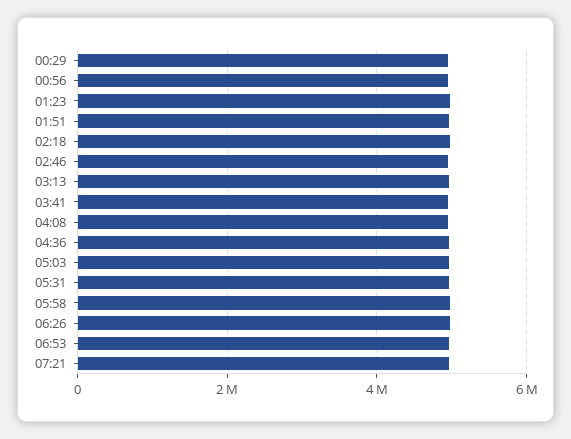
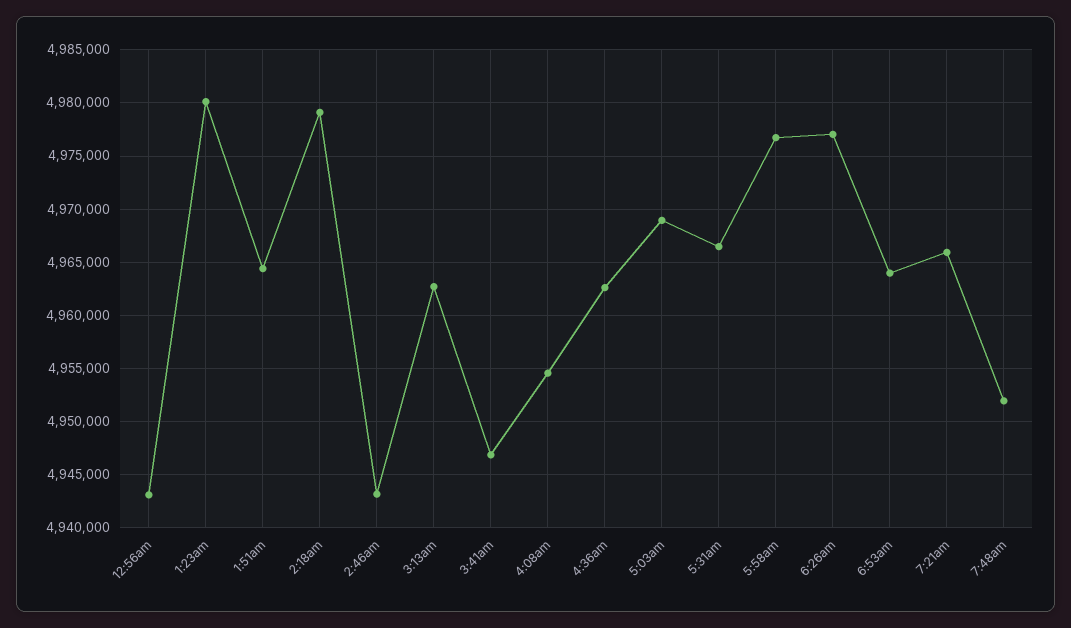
00:29: 5000000 -> none
7:48am: none -> 4952000

